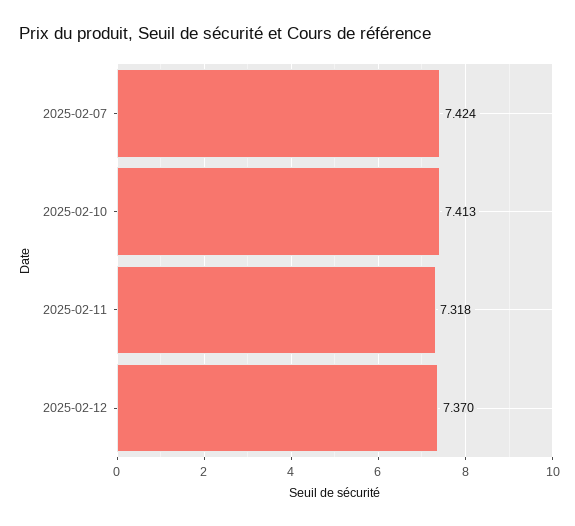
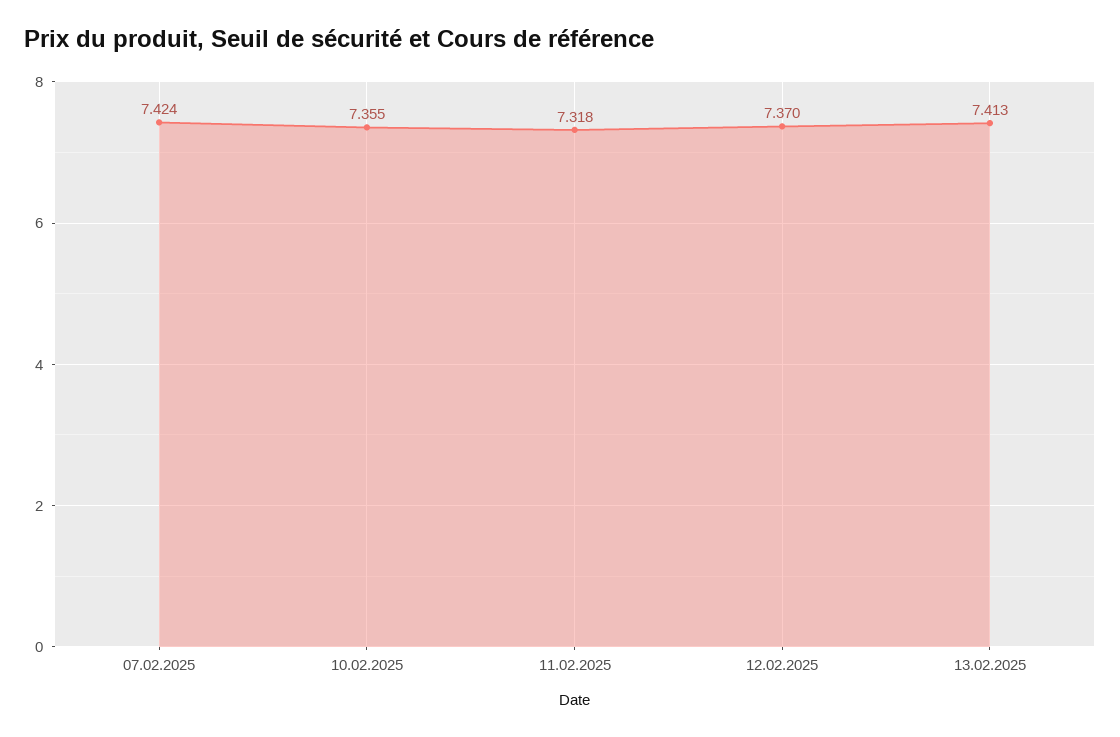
2025-02-10: 7.413 -> 7.355
13.02.2025: none -> 7.413

